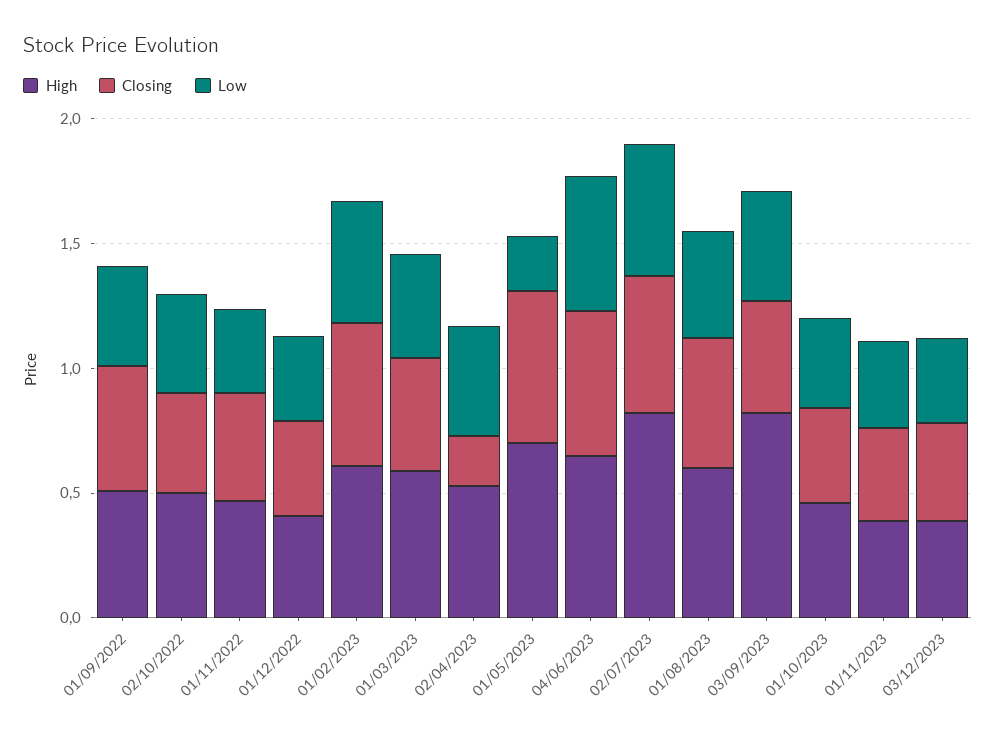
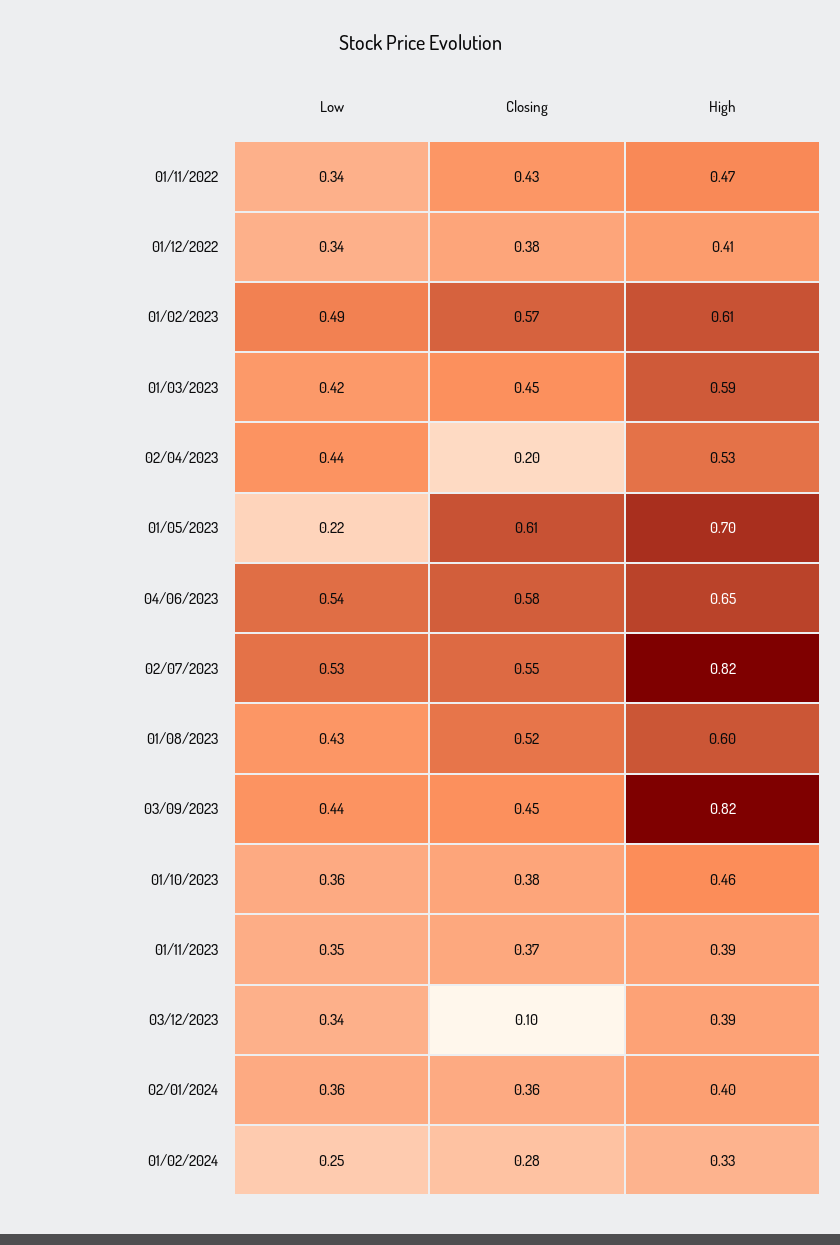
High, 01/09/2022: 0.5 -> none
Closing, 01/09/2022: 0.5 -> none
Low, 01/09/2022: 0.4 -> none
High, 02/10/2022: 0.5 -> none
Closing, 02/10/2022: 0.4 -> none
Low, 02/10/2022: 0.4 -> none
Closing, 03/12/2023: 0.4 -> 0.1
Low, 02/01/2024: none -> 0.36
Closing, 02/01/2024: none -> 0.36
High, 02/01/2024: none -> 0.4
Low, 01/02/2024: none -> 0.25
Closing, 01/02/2024: none -> 0.28
High, 01/02/2024: none -> 0.33

